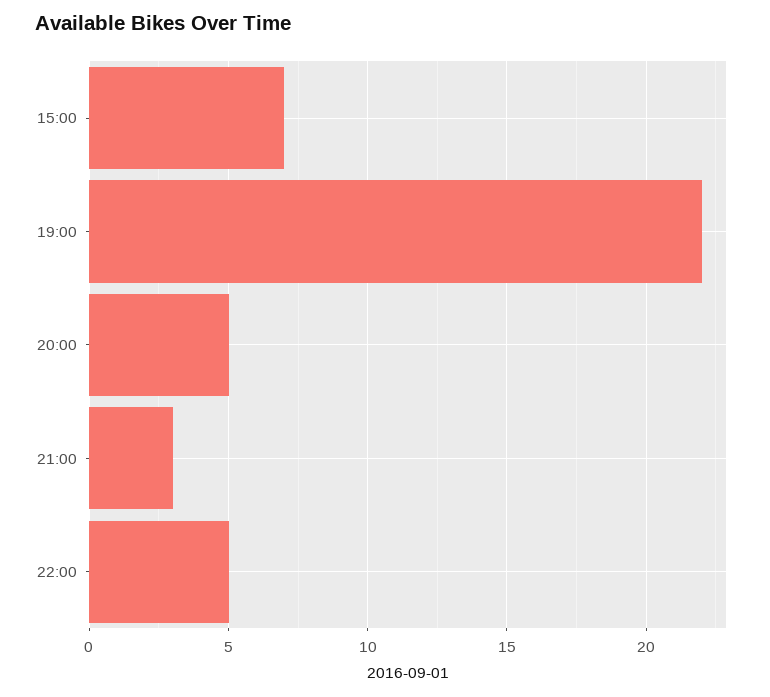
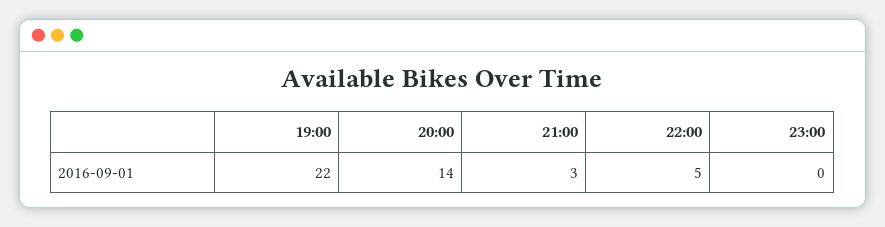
15:00: 7 -> none
20:00: 5 -> 14
23:00: none -> 0

